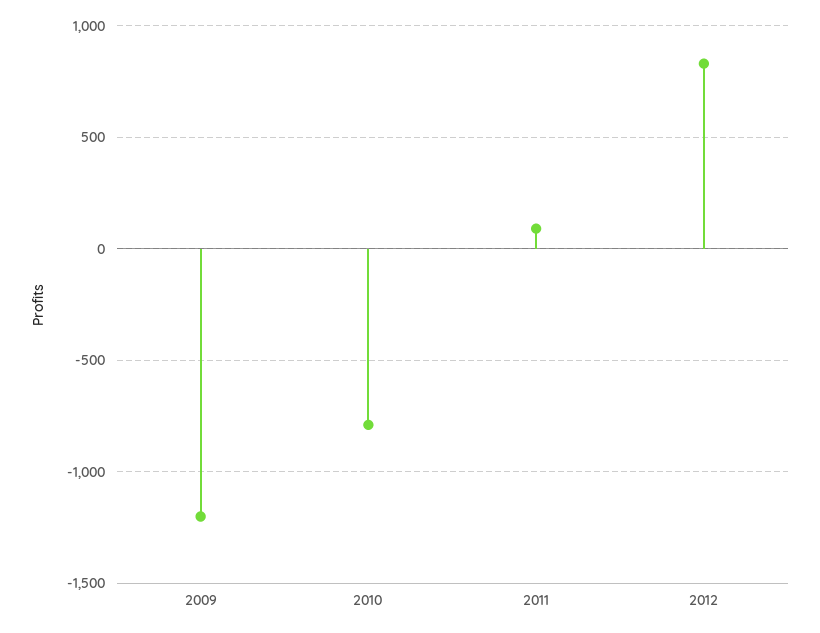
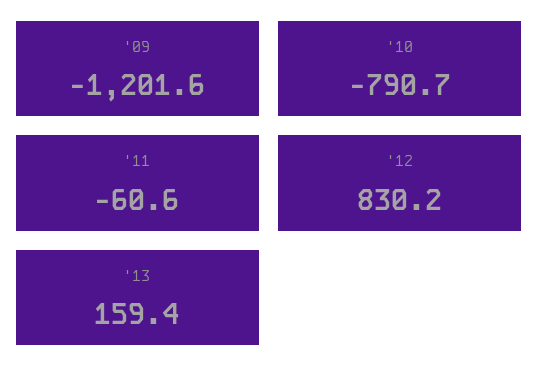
2011: 100 -> -60.6
'13: none -> 159.4

